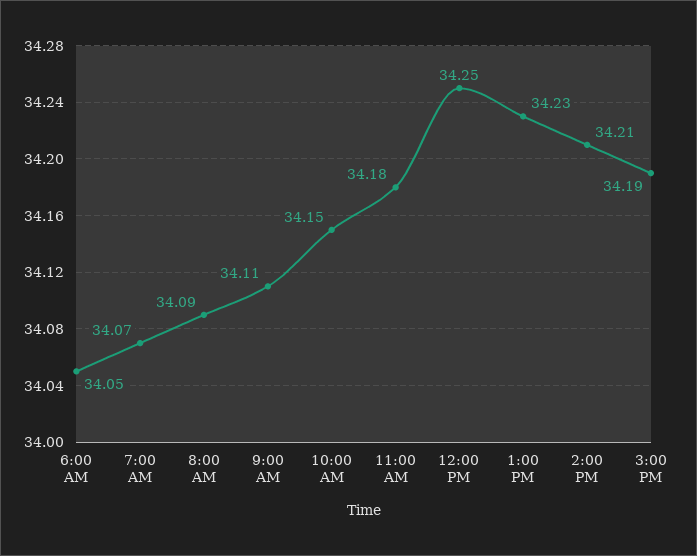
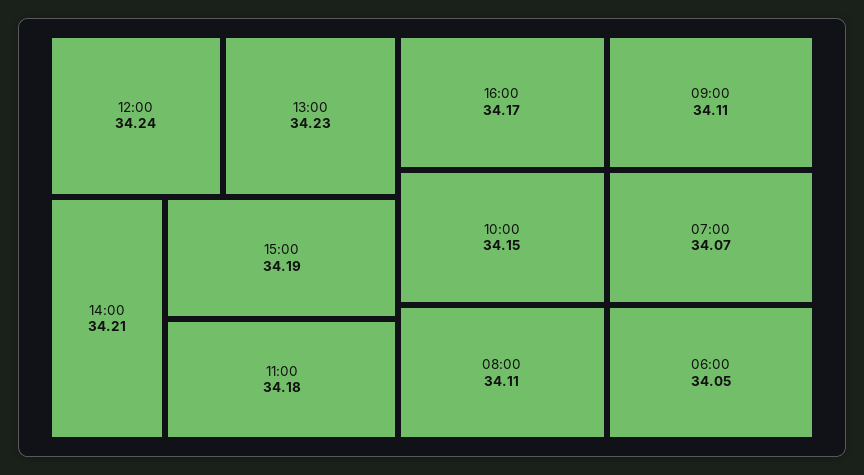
8:00 AM: 34.09 -> 34.11
12:00 PM: 34.25 -> 34.24
16:00: none -> 34.17

